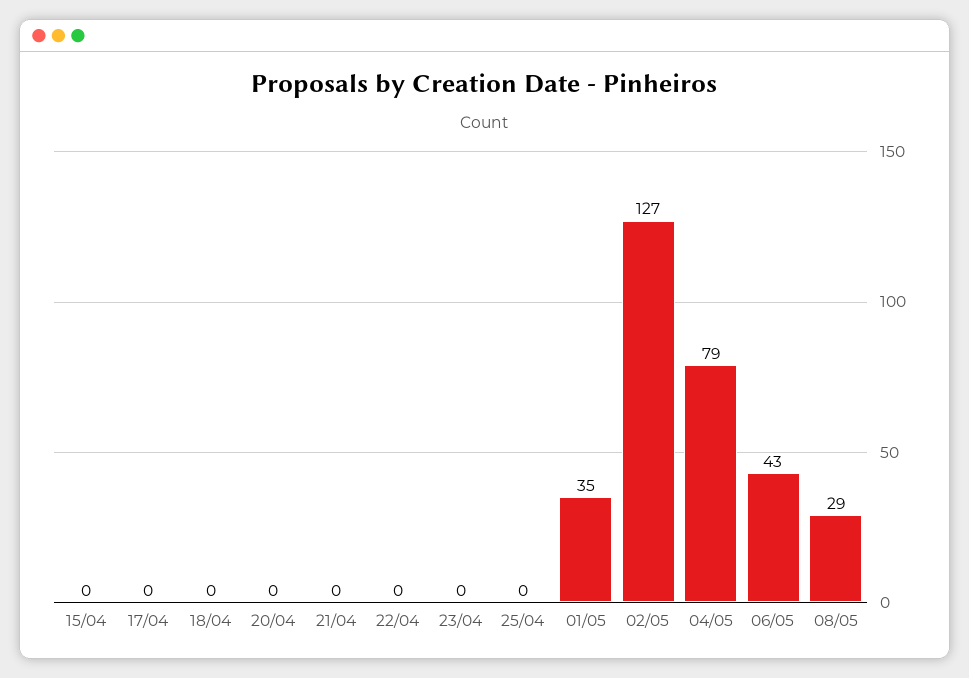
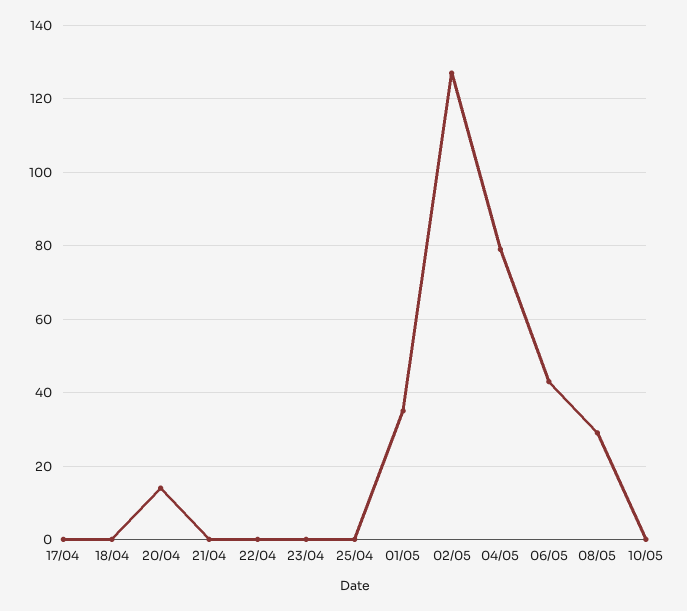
15/04: 0 -> none
20/04: 0 -> 15
10/05: none -> 0

